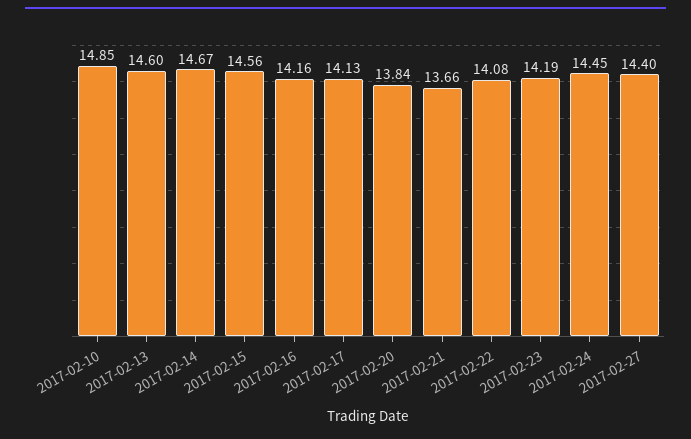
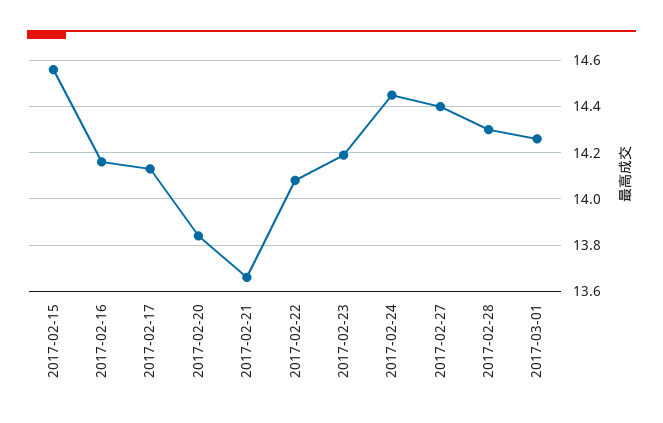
2017-02-10: 14.85 -> none
2017-02-13: 14.6 -> none
2017-02-14: 14.67 -> none
2017-02-28: none -> 14.3
2017-03-01: none -> 14.25

